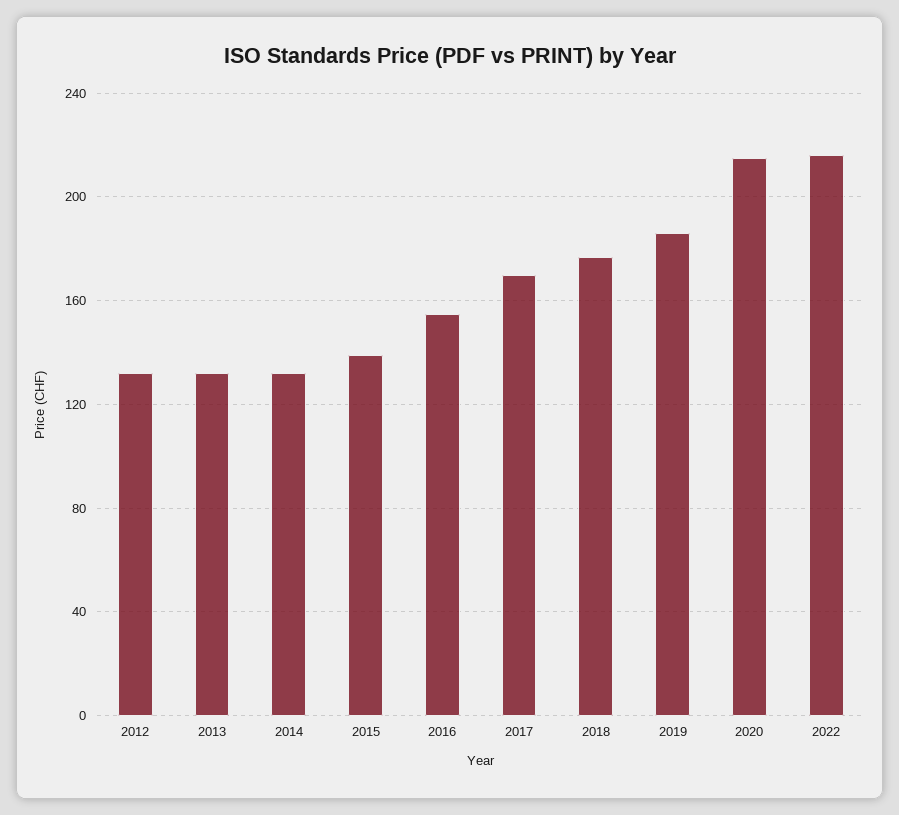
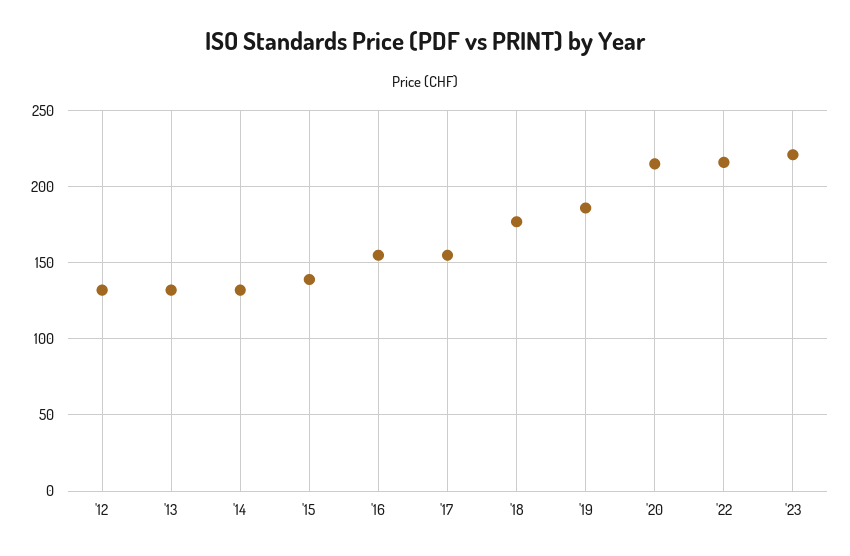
2017: 170 -> 155
'23: none -> 220

